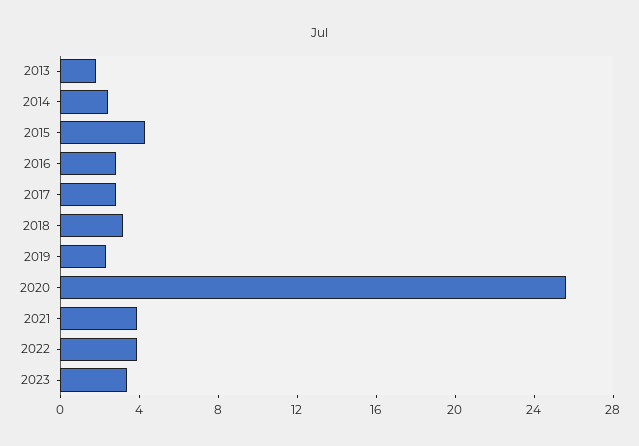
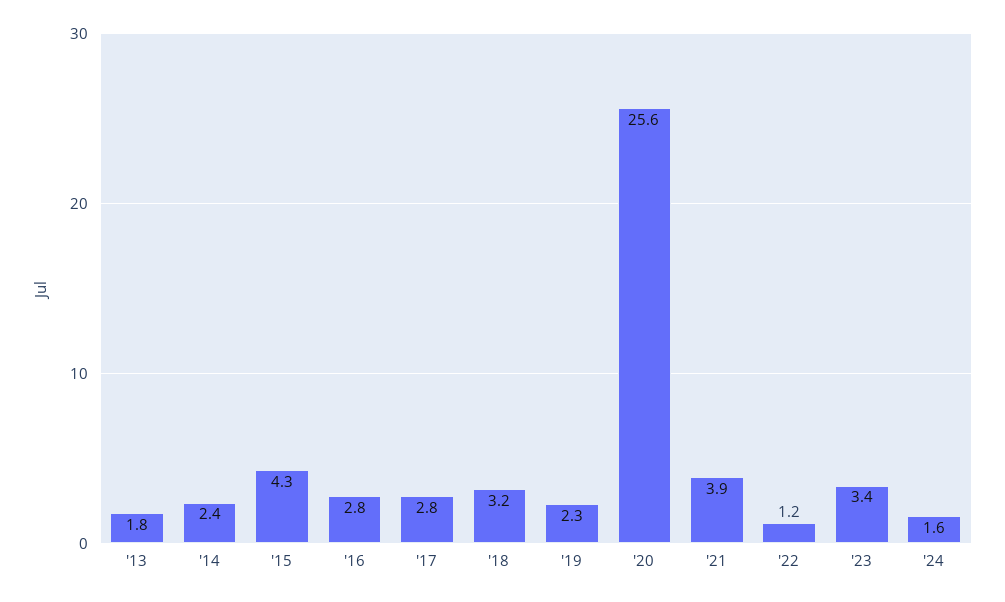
2022: 4 -> 1.2
'24: none -> 1.6

